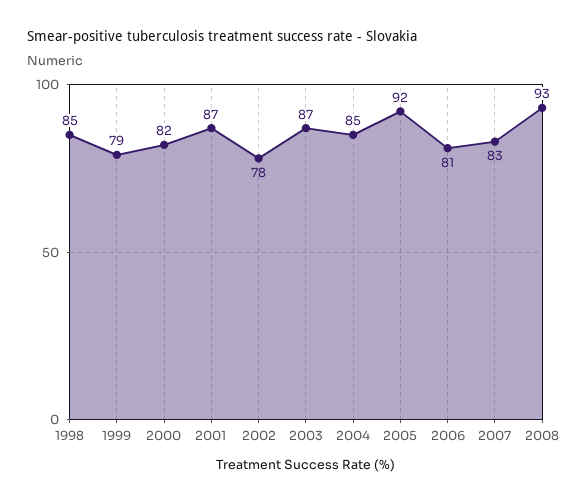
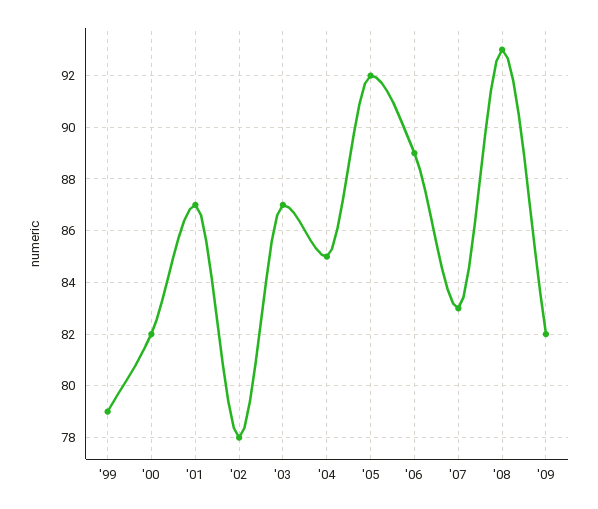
1998: 85 -> none
2006: 81 -> 89
'09: none -> 82

